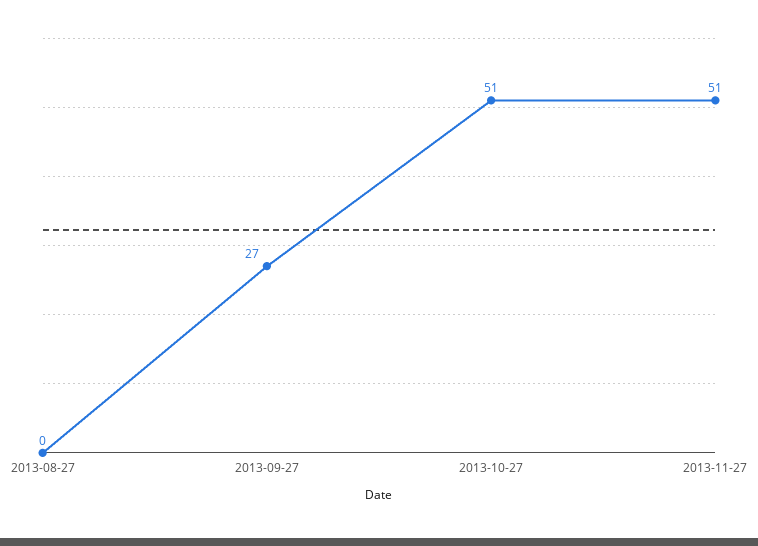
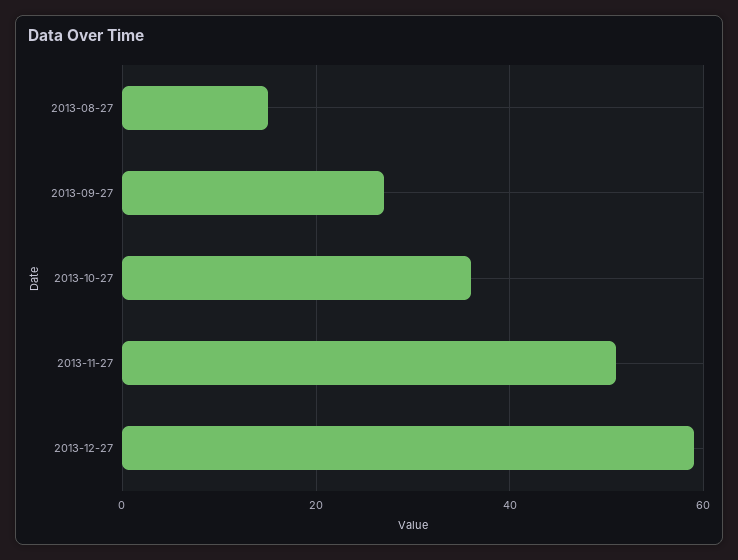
2013-08-27: 0 -> 15
2013-10-27: 51 -> 35
2013-12-27: none -> 60

